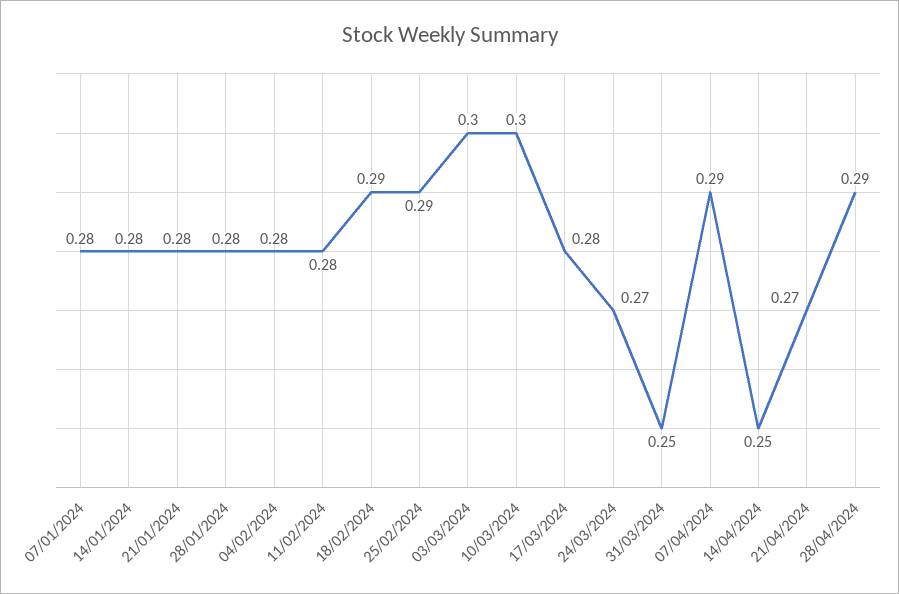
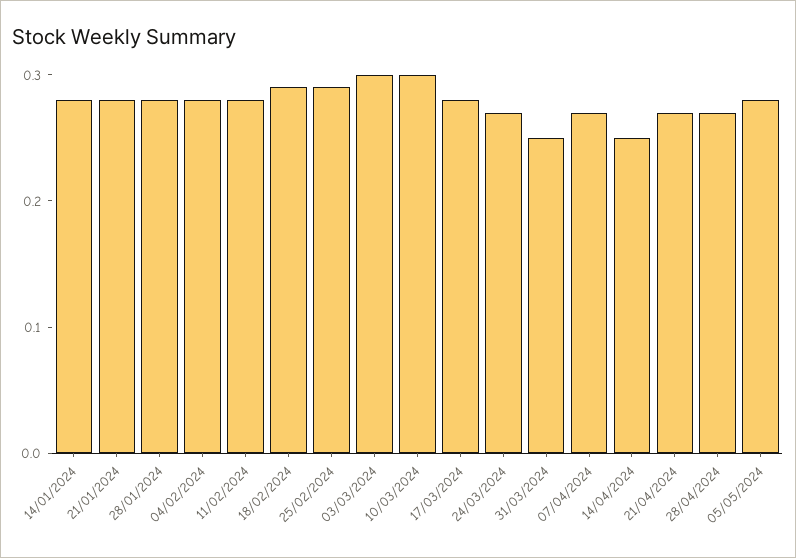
07/01/2024: 0.28 -> none
07/04/2024: 0.29 -> 0.27
28/04/2024: 0.29 -> 0.27
05/05/2024: none -> 0.28

